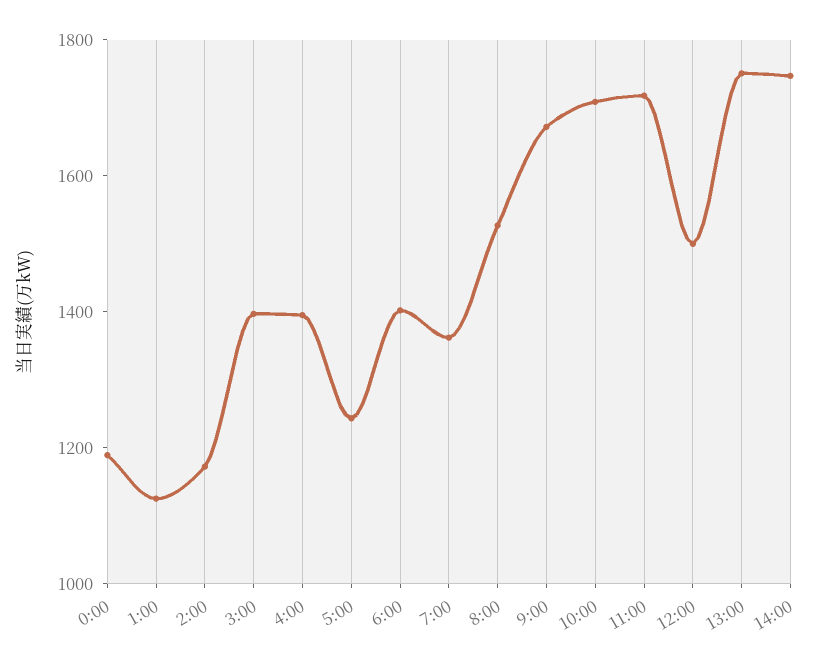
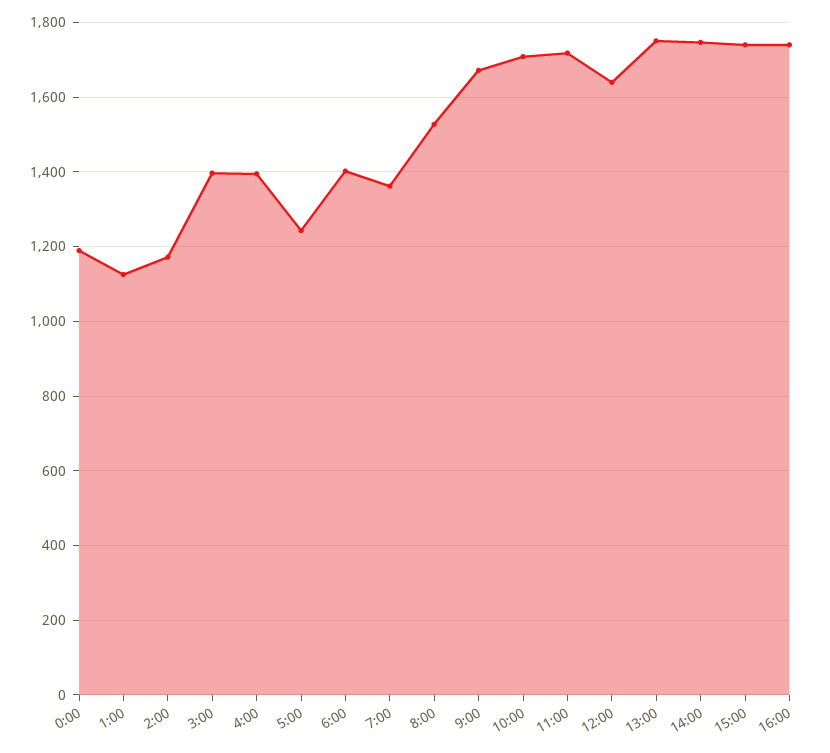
12:00: 1500 -> 1640
15:00: none -> 1740
16:00: none -> 1740

